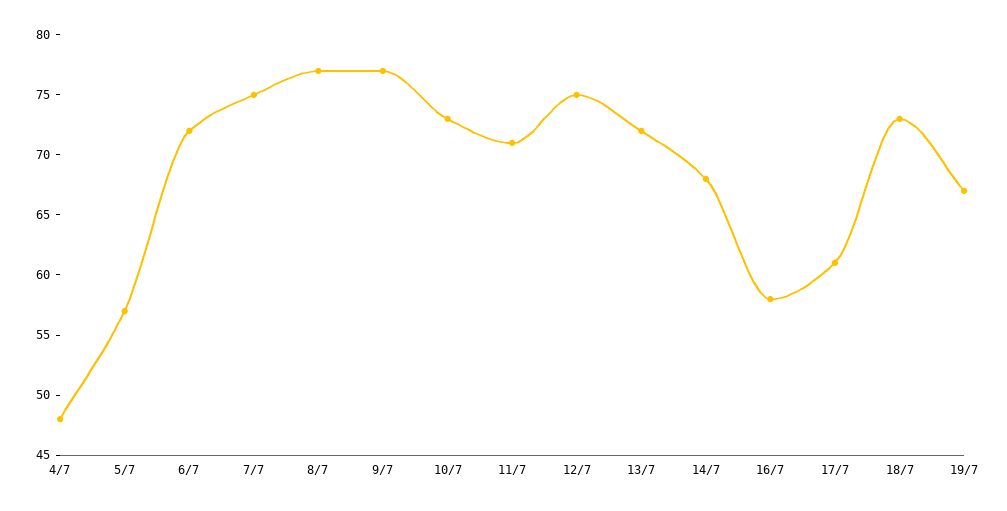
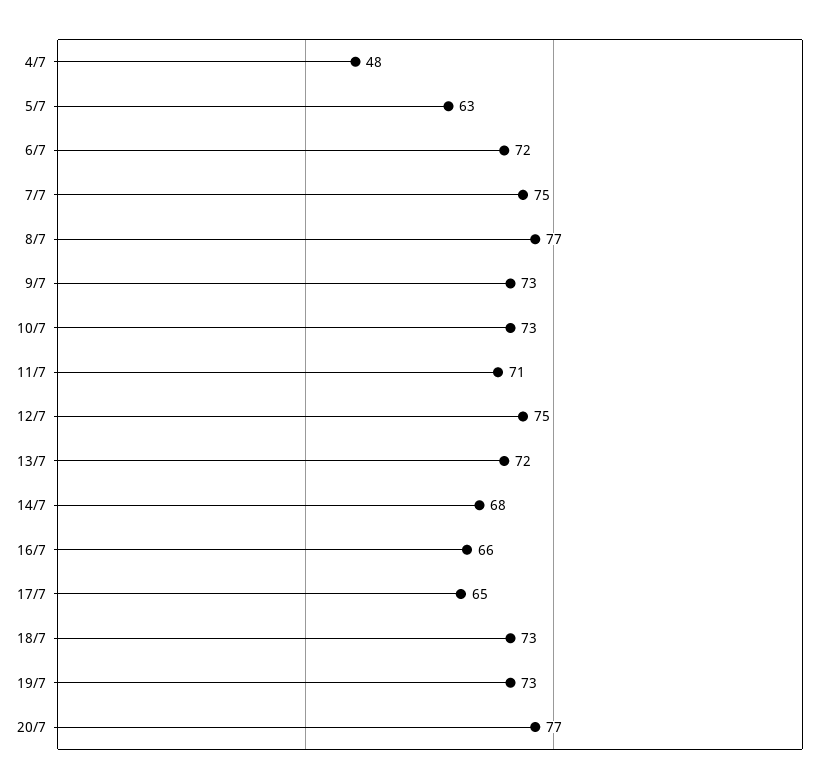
5/7: 57 -> 63
9/7: 77 -> 73
16/7: 58 -> 66
17/7: 61 -> 65
19/7: 67 -> 73
20/7: none -> 77

